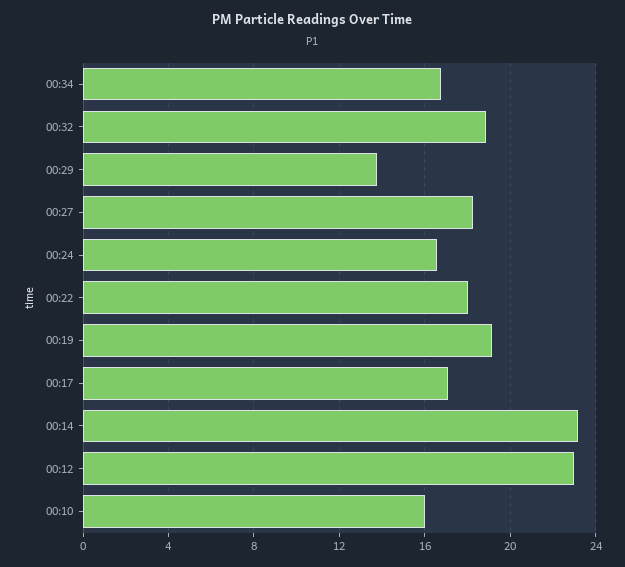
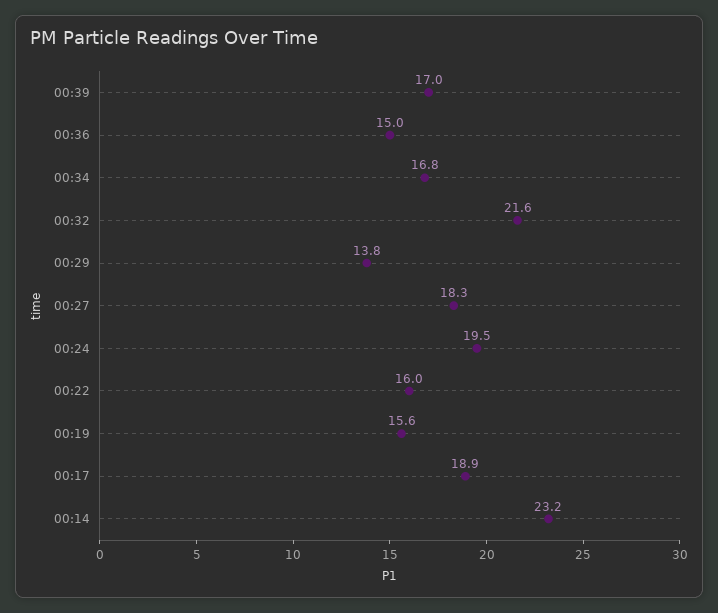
00:32: 19 -> 21.6
00:24: 16.5 -> 19.5
00:22: 18 -> 16
00:19: 19 -> 15.6
00:17: 17 -> 18.9
00:12: 23 -> none
00:10: 16 -> none
00:39: none -> 17
00:36: none -> 15

